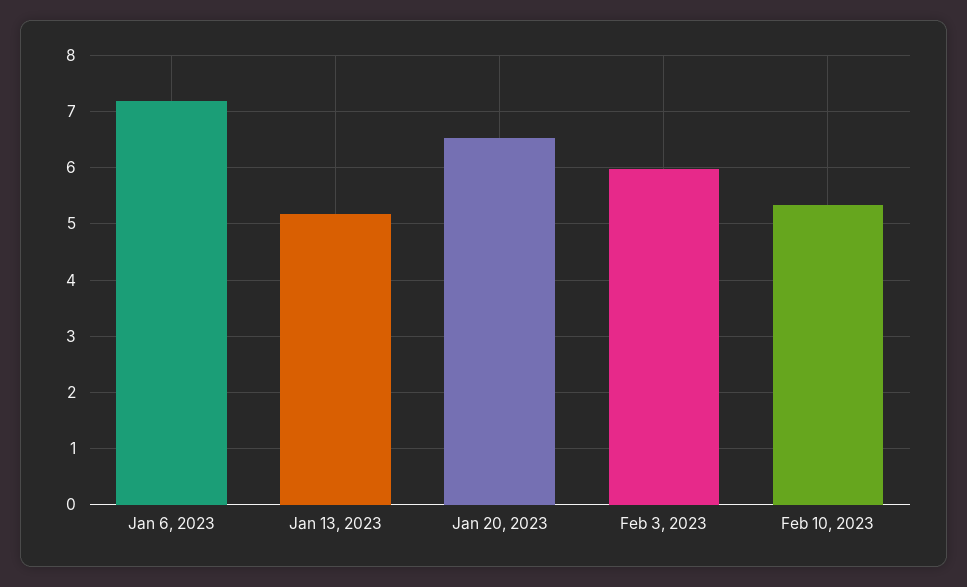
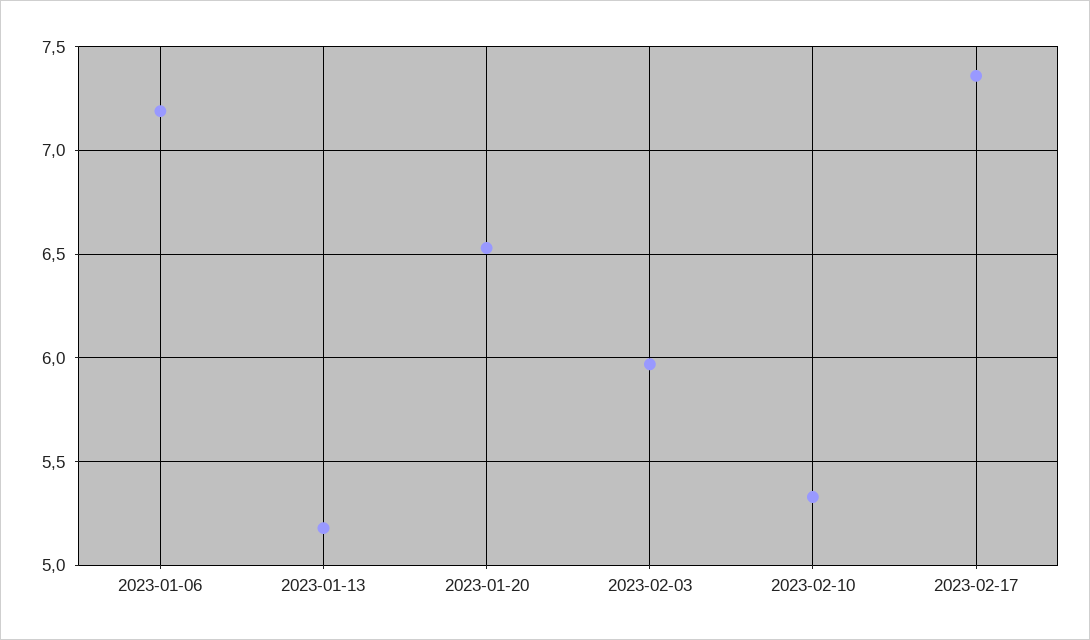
2023-02-17: none -> 7.35

